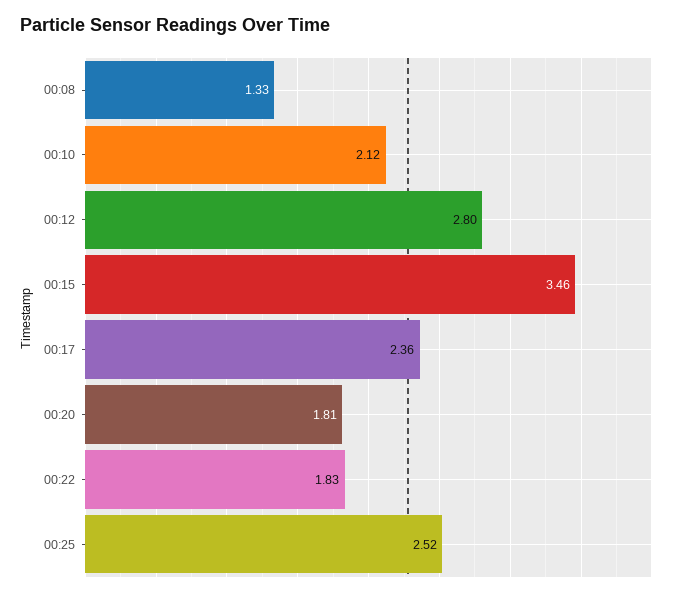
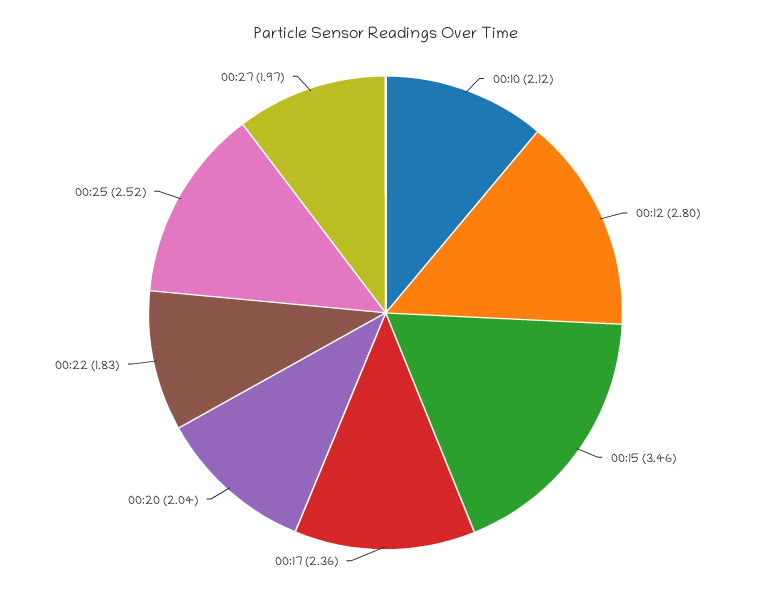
00:08: 1.33 -> none
00:20: 1.81 -> 2.04
00:27: none -> 1.97

